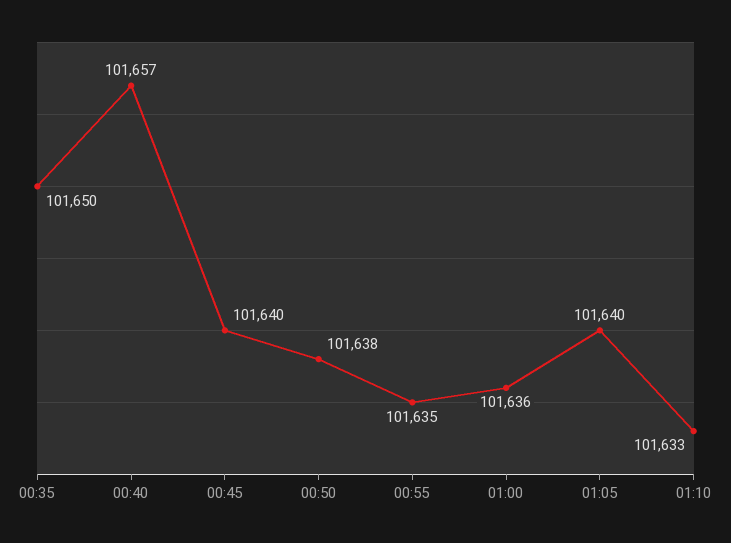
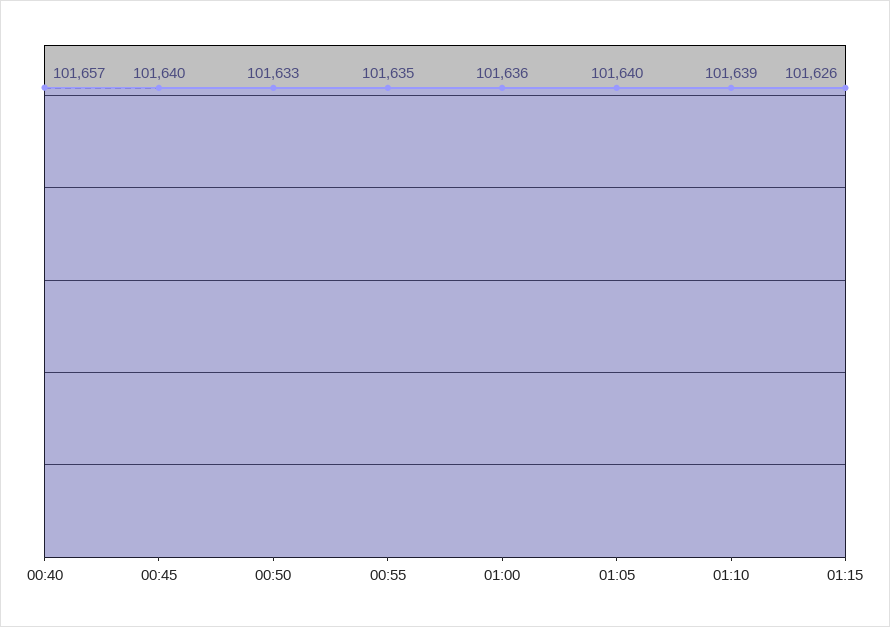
00:35: 101650 -> none
00:50: 101638 -> 101633
01:10: 101633 -> 101639
01:15: none -> 101626

